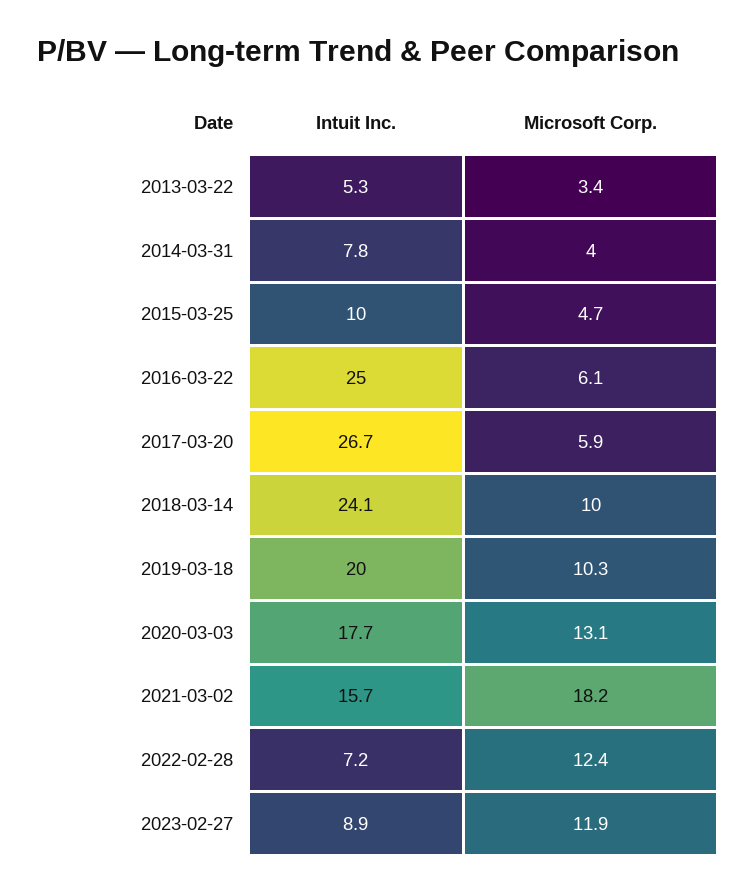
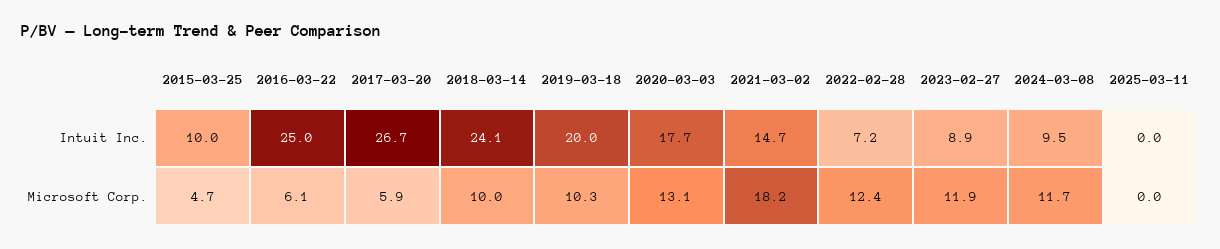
Intuit Inc., 2013-03-22: 5.3 -> none
Microsoft Corp., 2013-03-22: 3.4 -> none
Intuit Inc., 2014-03-31: 7.8 -> none
Microsoft Corp., 2014-03-31: 4 -> none
Intuit Inc., 2021-03-02: 15.7 -> 14.7
Intuit Inc., 2024-03-08: none -> 9.5
Intuit Inc., 2025-03-11: none -> 0
Microsoft Corp., 2024-03-08: none -> 11.7
Microsoft Corp., 2025-03-11: none -> 0

